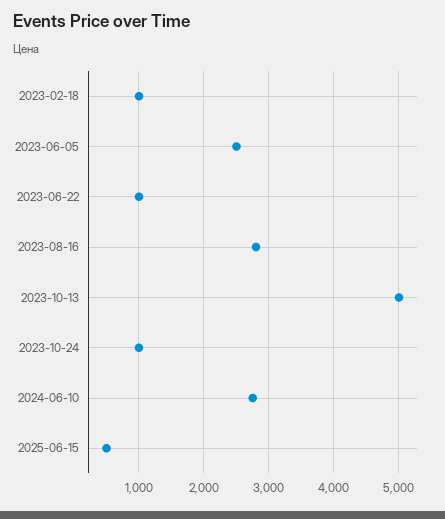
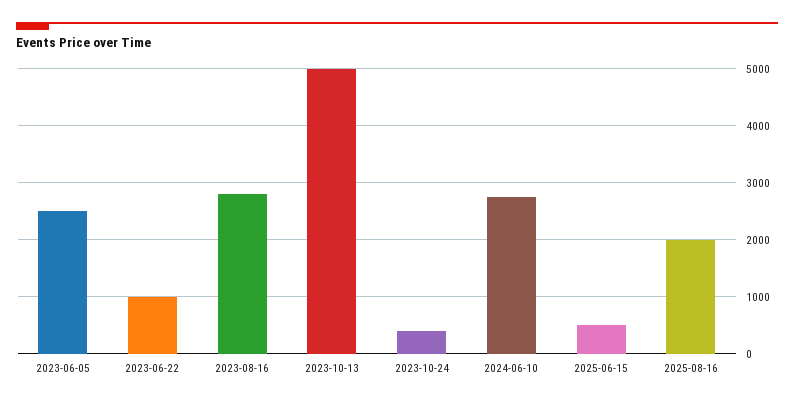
2023-02-18: 1000 -> none
2023-10-24: 1000 -> 400
2025-08-16: none -> 2000

